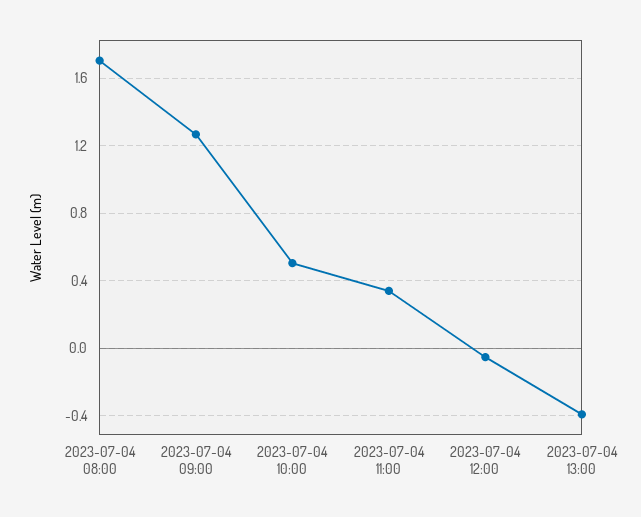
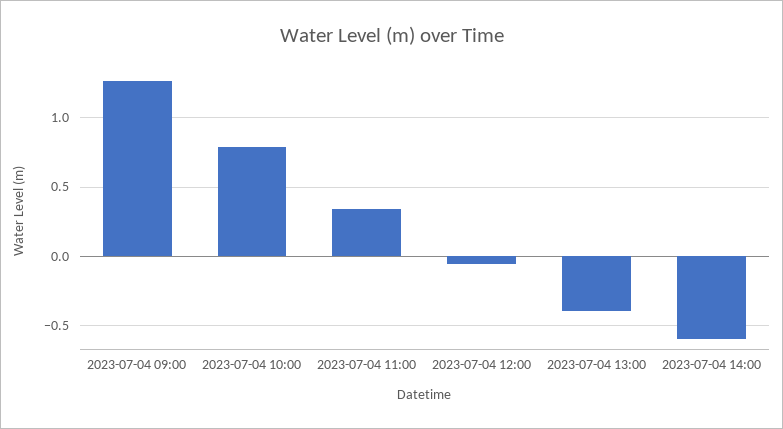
2023-07-04 08:00: 1.7 -> none
2023-07-04 10:00: 0.5 -> 0.8
2023-07-04 14:00: none -> -0.6

